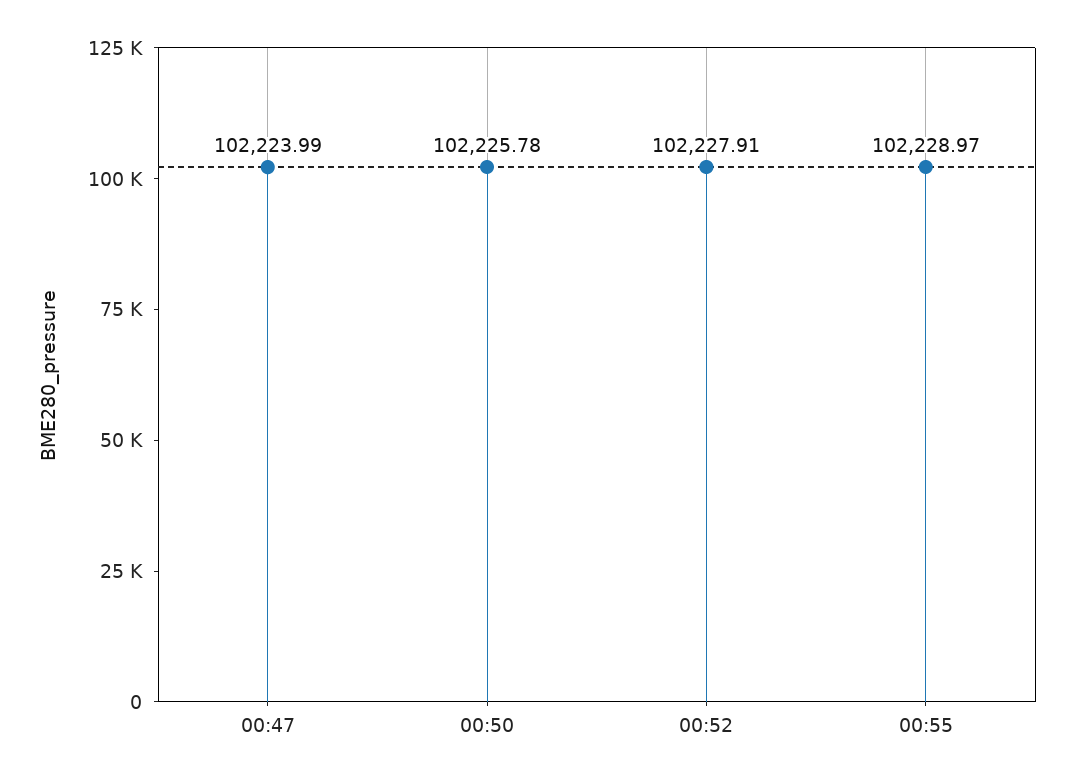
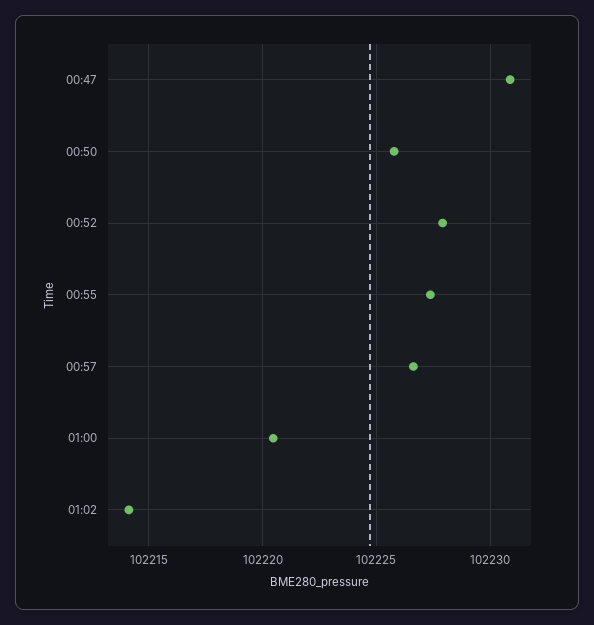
00:47: 102223.99 -> 102231
00:55: 102228.97 -> 102227.5
00:57: none -> 102226.5
01:00: none -> 102220.5
01:02: none -> 102214

